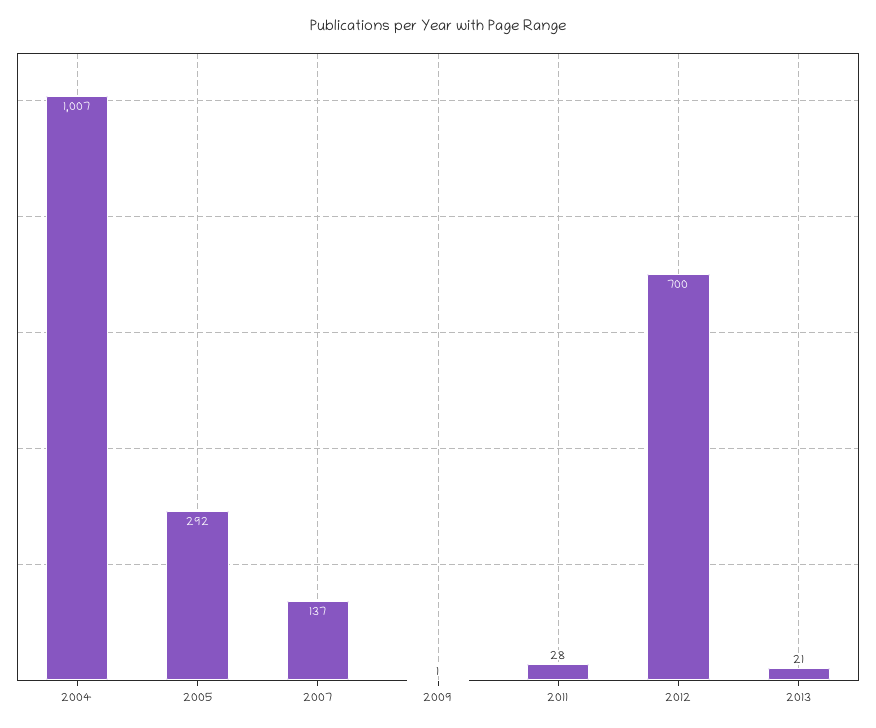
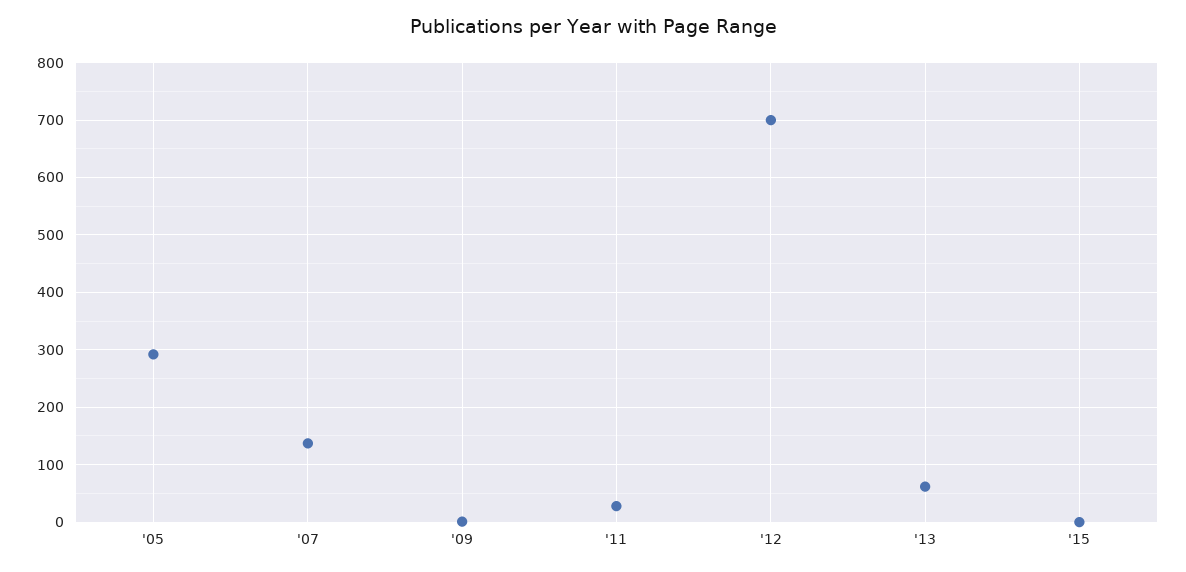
2004: 1007 -> none
2013: 21 -> 60
'15: none -> 0

